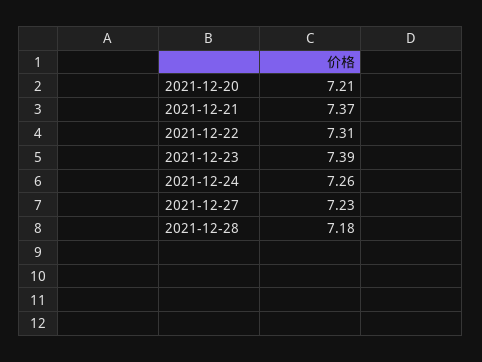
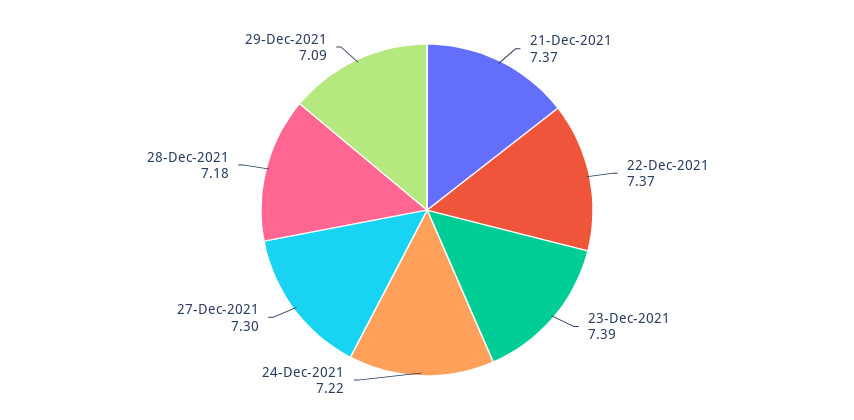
2021-12-20: 7.21 -> none
2021-12-22: 7.31 -> 7.37
2021-12-24: 7.26 -> 7.22
2021-12-27: 7.23 -> 7.3
29-Dec-2021: none -> 7.09

